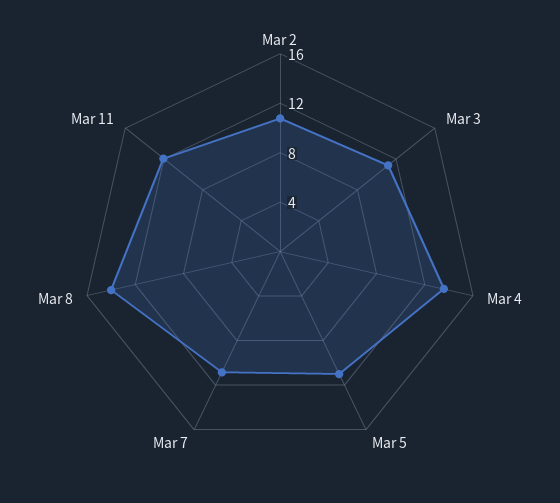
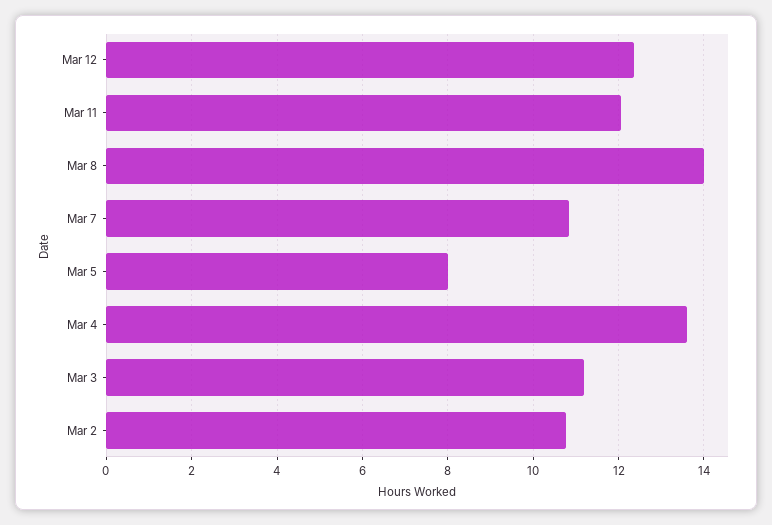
Mar 5: 11 -> 8
Mar 12: none -> 12.4

